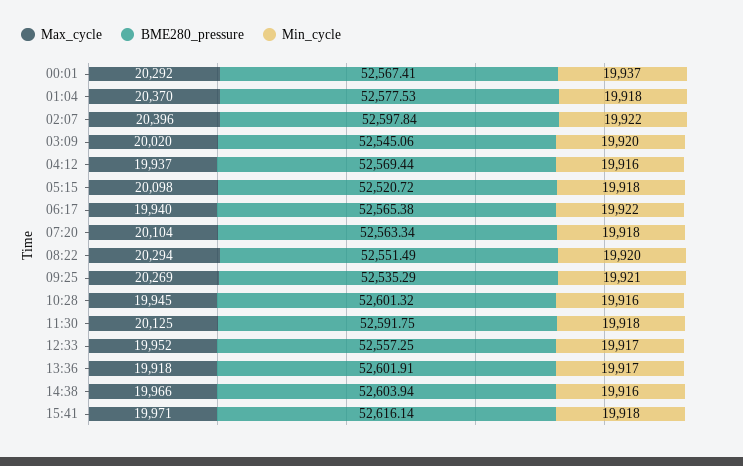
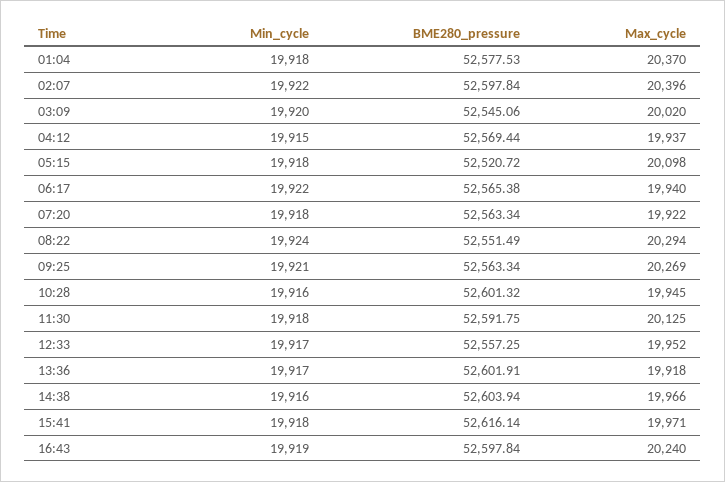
Max_cycle, 00:01: 20292 -> none
BME280_pressure, 00:01: 52567.41 -> none
Min_cycle, 00:01: 19937 -> none
Min_cycle, 04:12: 19916 -> 19915
Max_cycle, 07:20: 20104 -> 19922
Min_cycle, 08:22: 19920 -> 19924
BME280_pressure, 09:25: 52535.29 -> 52563.34
Min_cycle, 16:43: none -> 19919
BME280_pressure, 16:43: none -> 52597.84
Max_cycle, 16:43: none -> 20240

